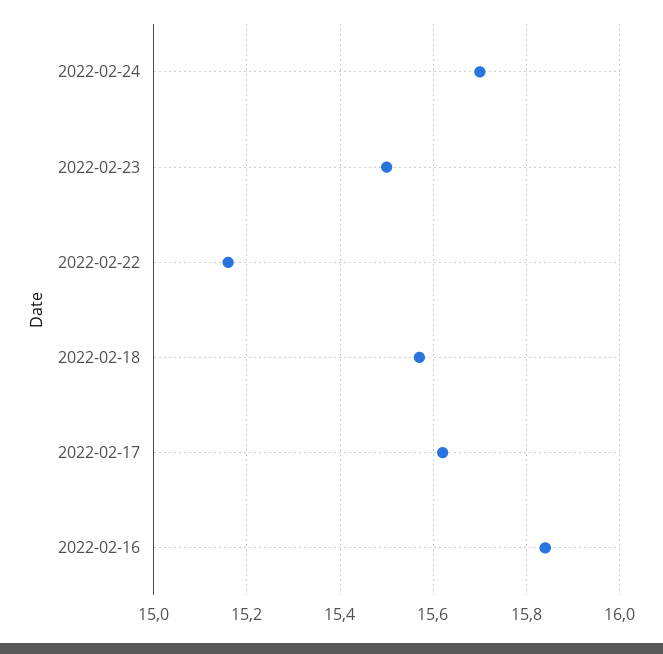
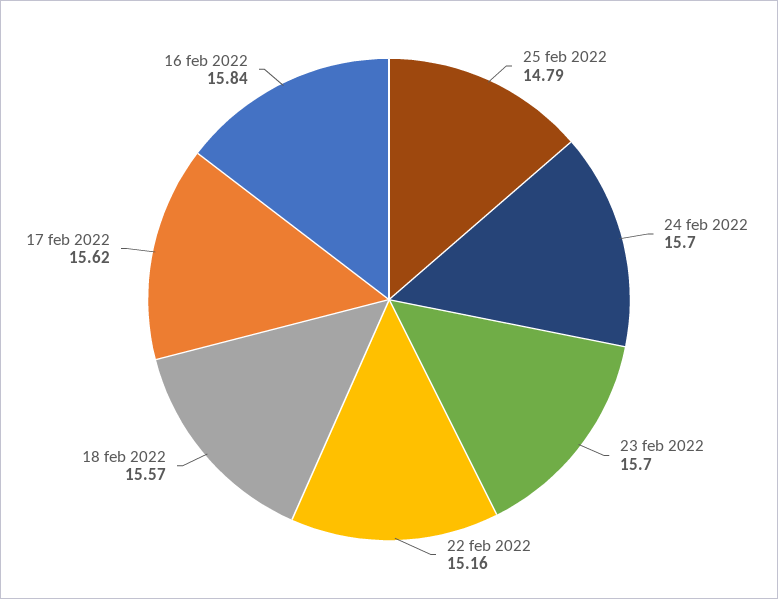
2022-02-23: 15.5 -> 15.7
25 feb 2022: none -> 14.79

